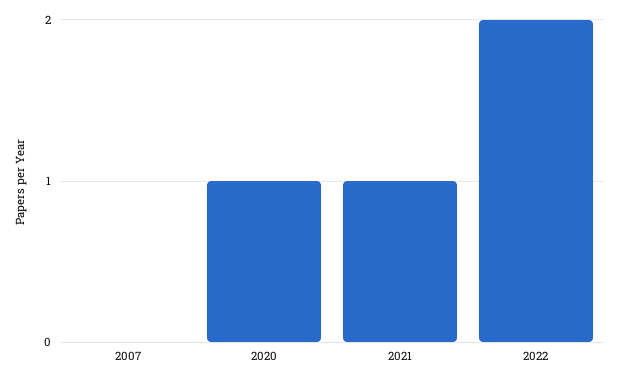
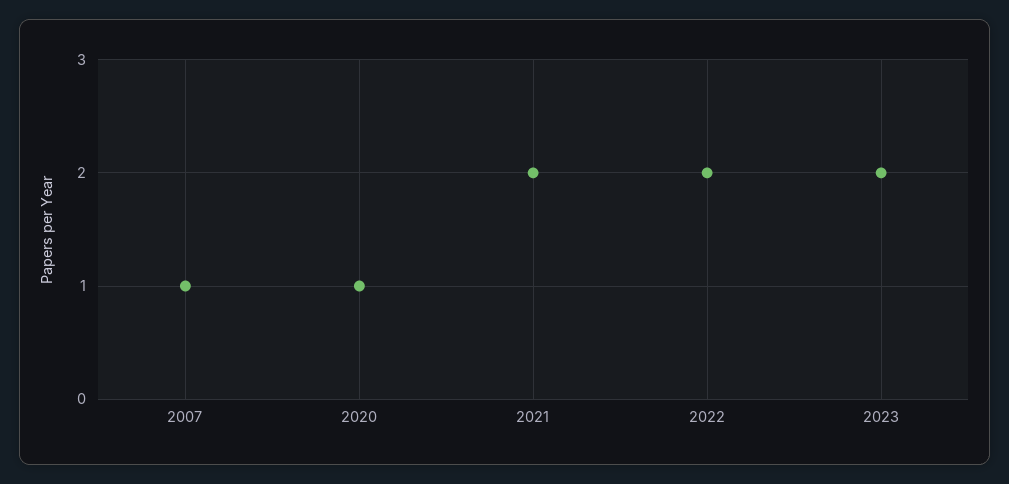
2007: 0 -> 1
2021: 1 -> 2
2023: none -> 2

